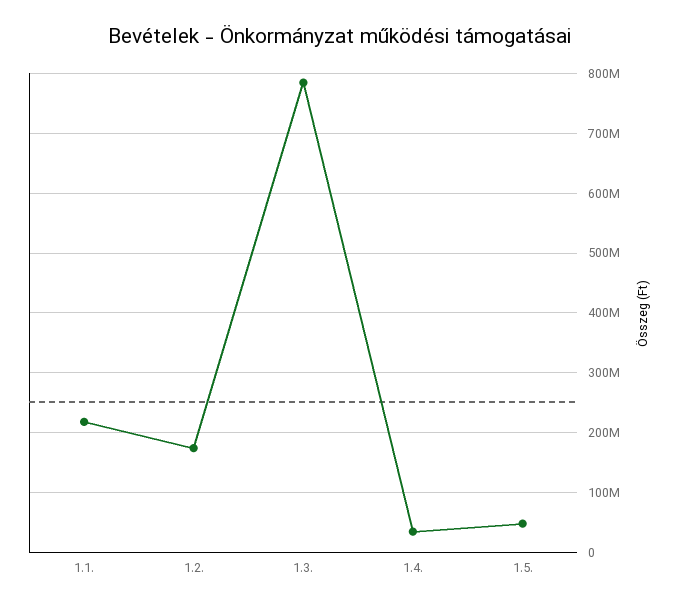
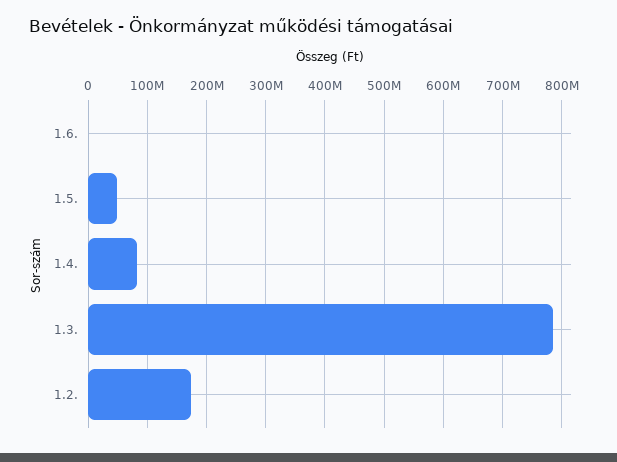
1.1.: 220000000 -> none
1.4.: 40000000 -> 80000000
1.6.: none -> 0

